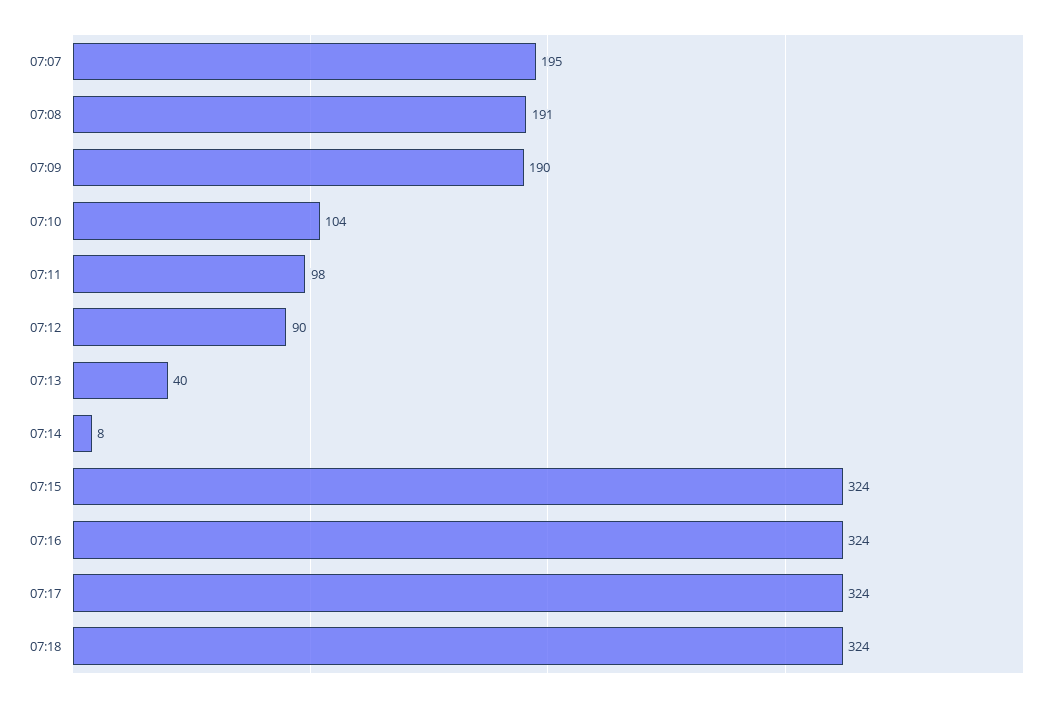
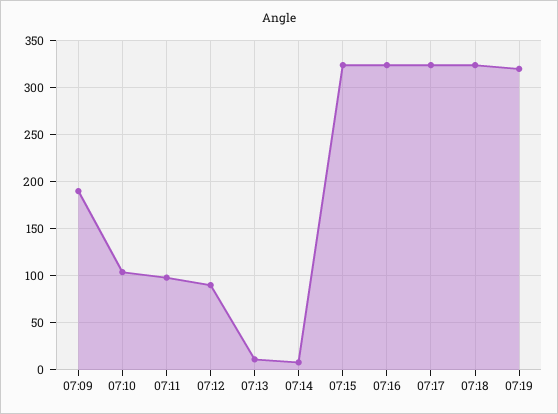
07:07: 195 -> none
07:08: 191 -> none
07:13: 40 -> 10
07:19: none -> 320

